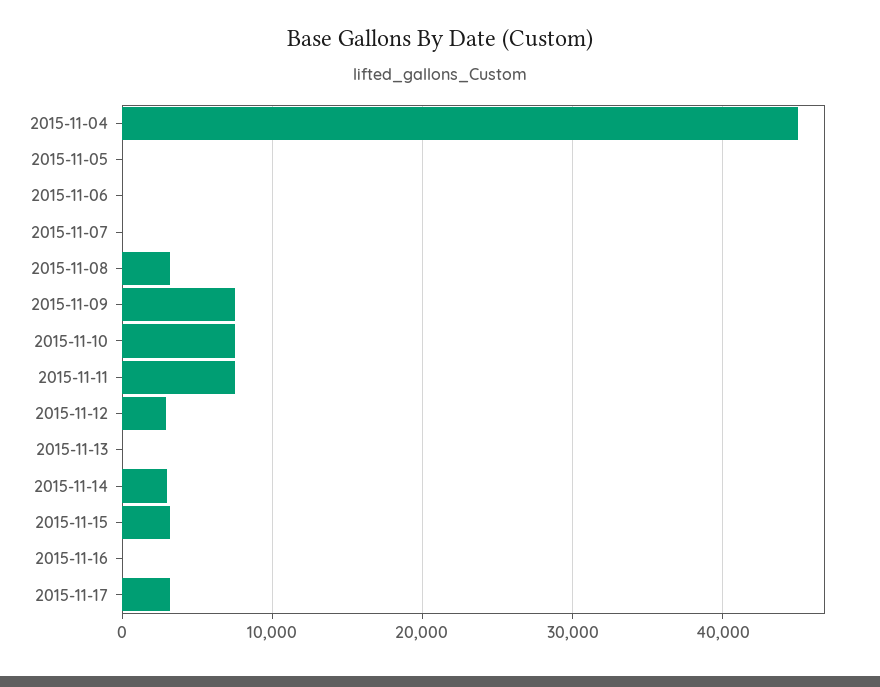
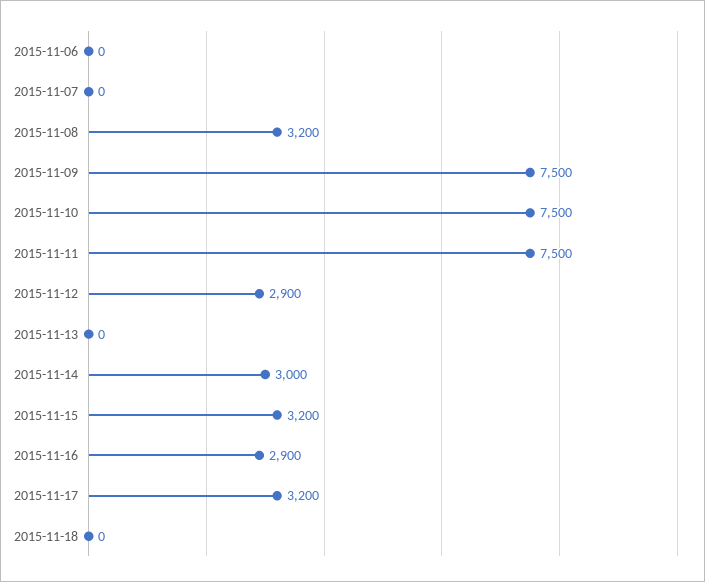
2015-11-04: 45000 -> none
2015-11-05: 0 -> none
2015-11-16: 0 -> 2900
2015-11-18: none -> 0

